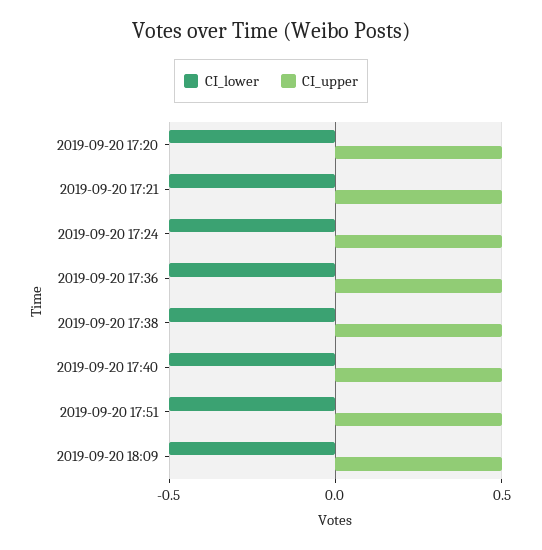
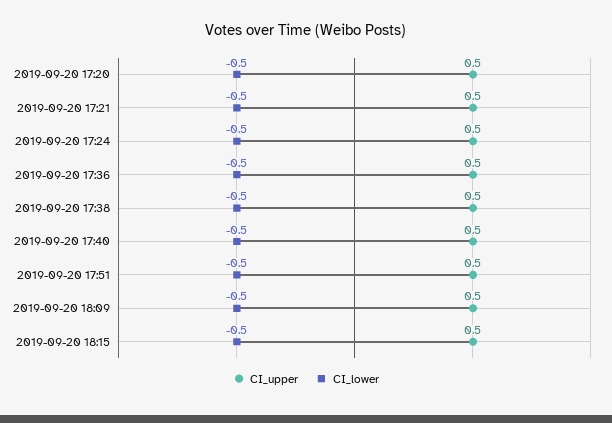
CI_upper, 2019-09-20 18:15: none -> 0.5
CI_lower, 2019-09-20 18:15: none -> -0.5

